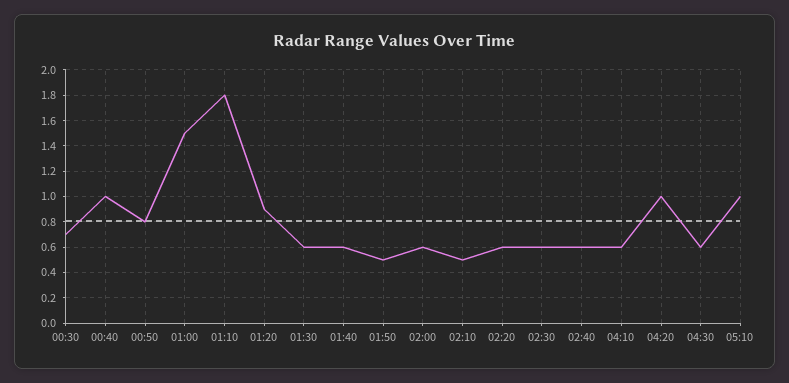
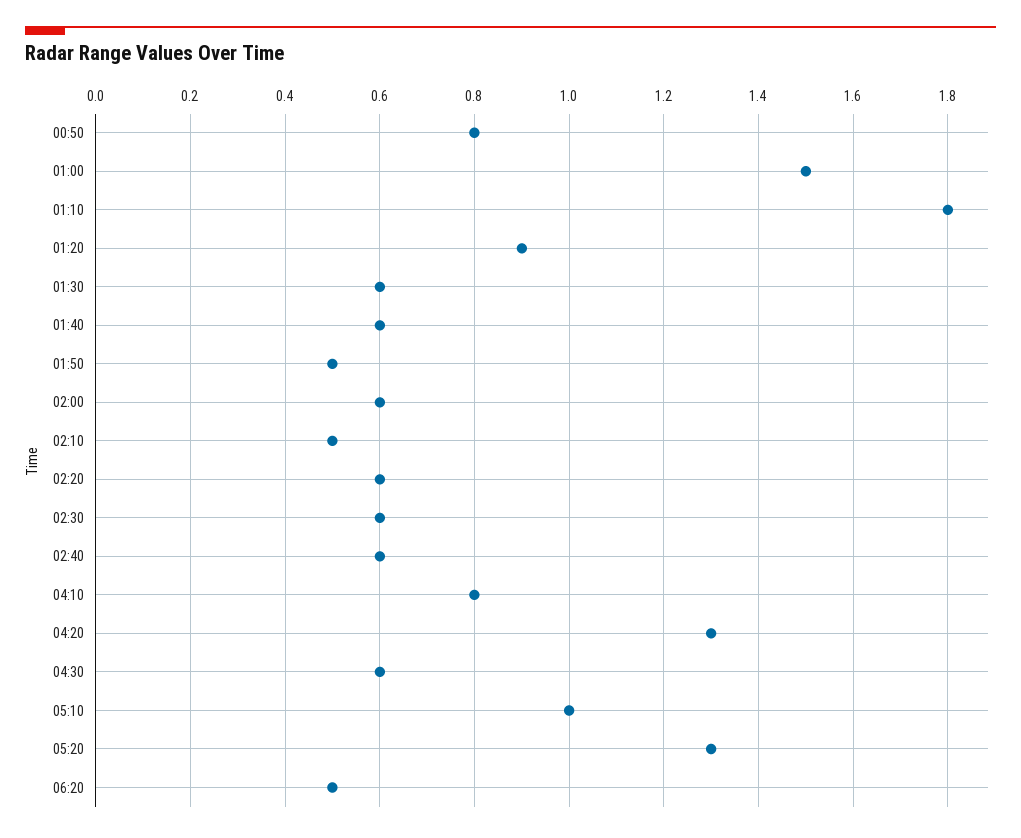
00:30: 0.7 -> none
00:40: 1 -> none
04:10: 0.6 -> 0.8
04:20: 1 -> 1.3
05:20: none -> 1.3
06:20: none -> 0.5

